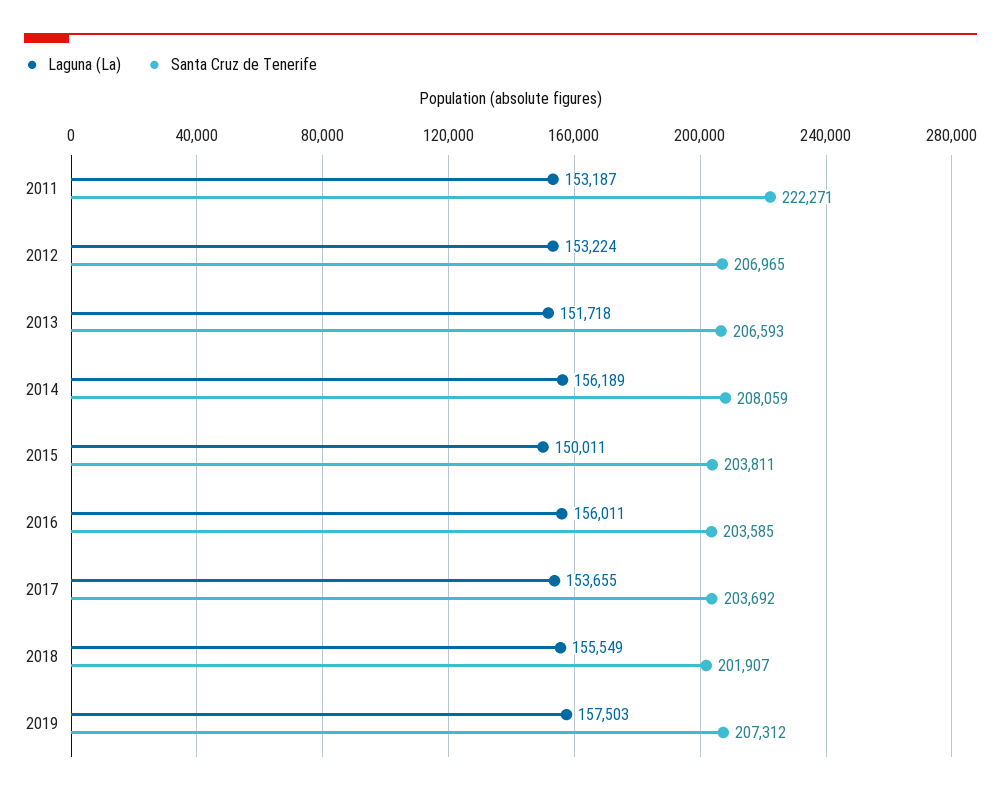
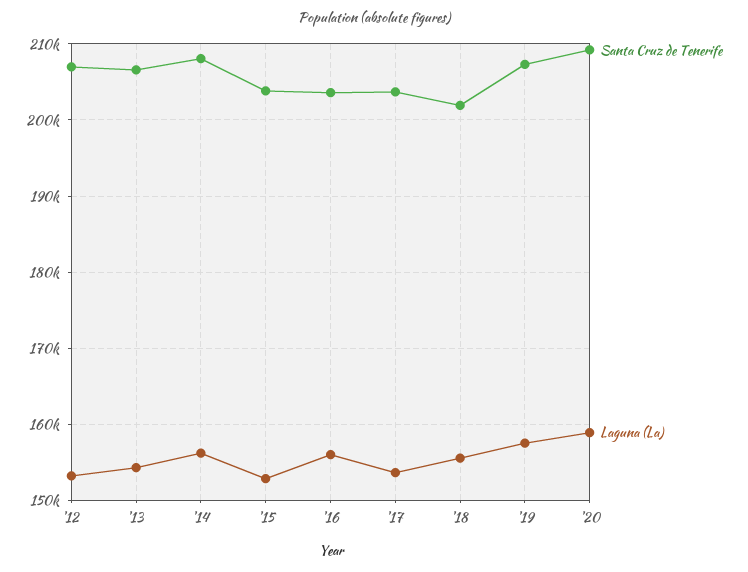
Laguna (La), 2011: 153187 -> none
Santa Cruz de Tenerife, 2011: 222271 -> none
Laguna (La), 2013: 151718 -> 154000
Laguna (La), 2015: 150011 -> 153000
Santa Cruz de Tenerife, '20: none -> 209000
Laguna (La), '20: none -> 159000

